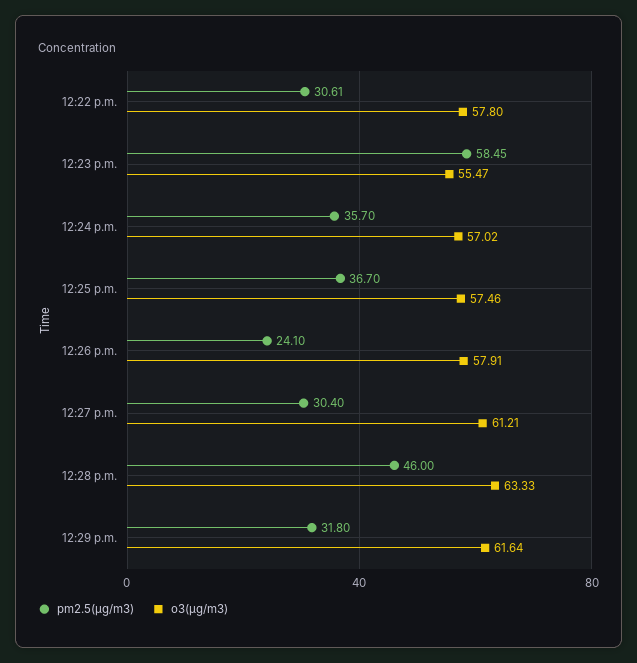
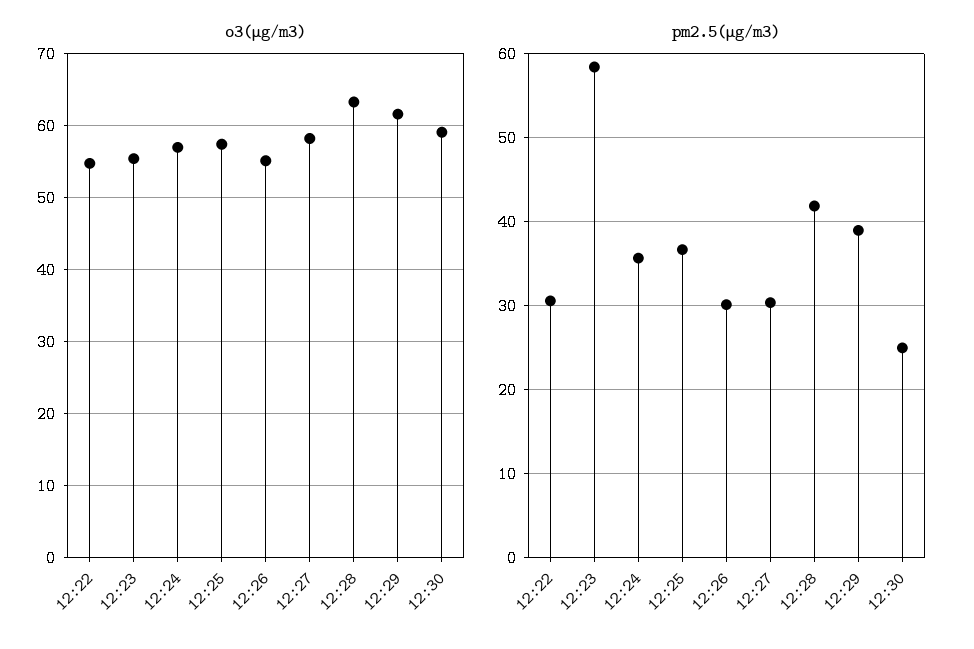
o3(μg/m3), 12:22 p.m.: 57.8 -> 55
pm2.5(μg/m3), 12:26 p.m.: 24.1 -> 30
o3(μg/m3), 12:26 p.m.: 57.91 -> 55
o3(μg/m3), 12:27 p.m.: 61.21 -> 58
pm2.5(μg/m3), 12:28 p.m.: 46 -> 42
pm2.5(μg/m3), 12:29 p.m.: 31.8 -> 39
o3(μg/m3), 12:30: none -> 59
pm2.5(μg/m3), 12:30: none -> 25

